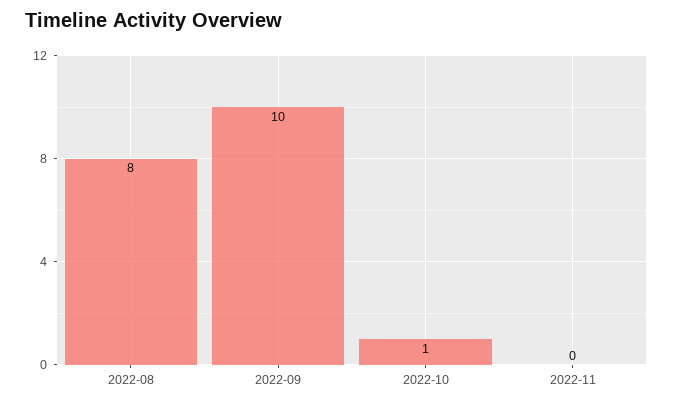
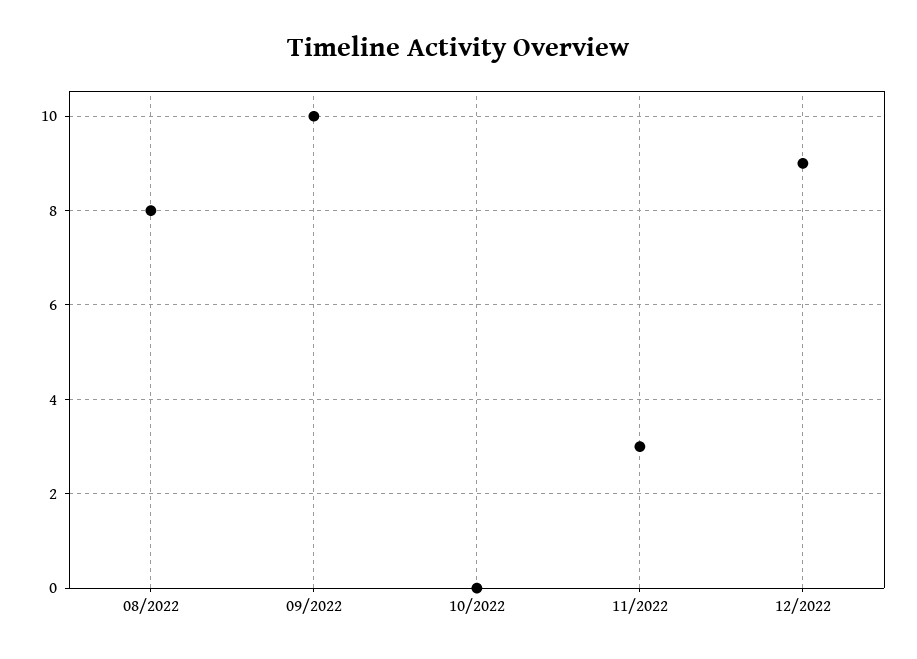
2022-10: 1 -> 0
2022-11: 0 -> 3
12/2022: none -> 9

